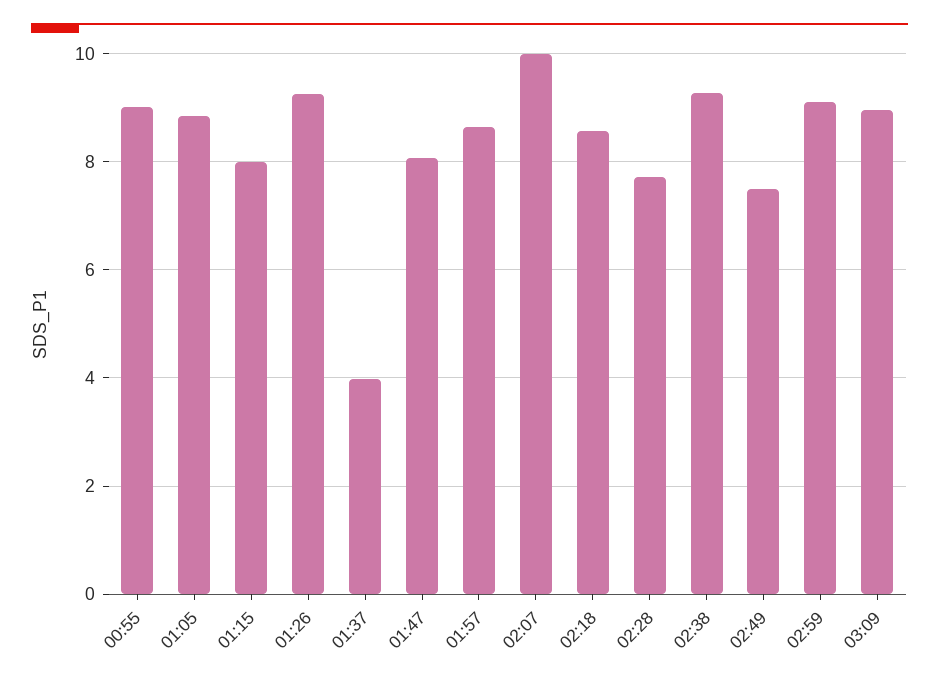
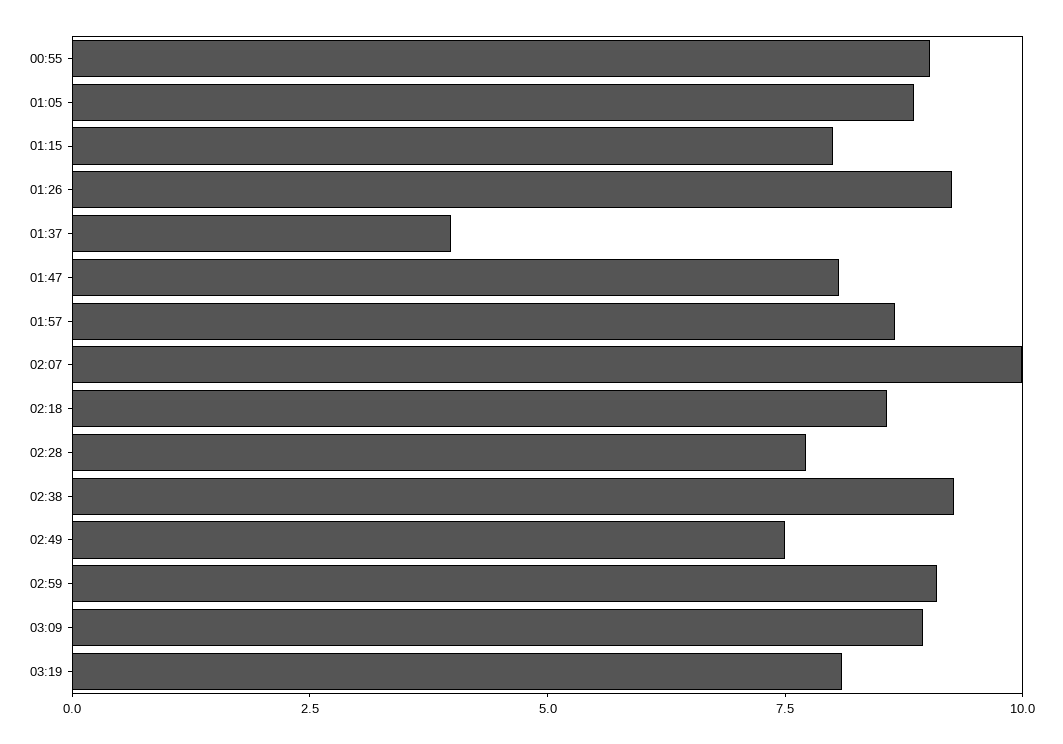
03:19: none -> 8

